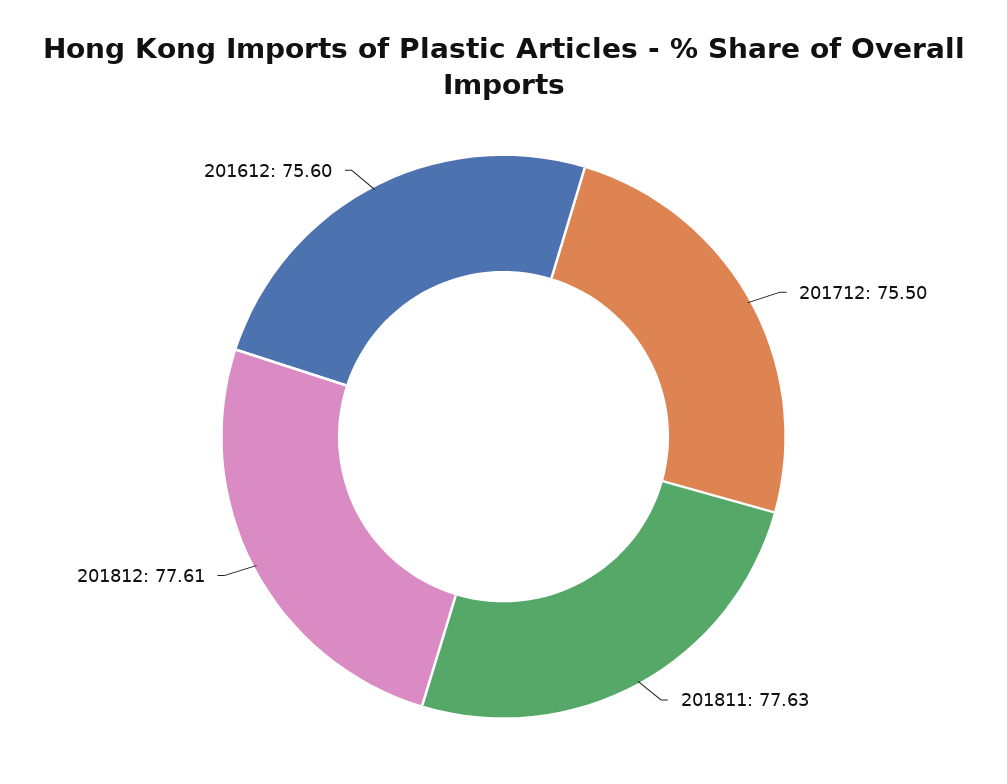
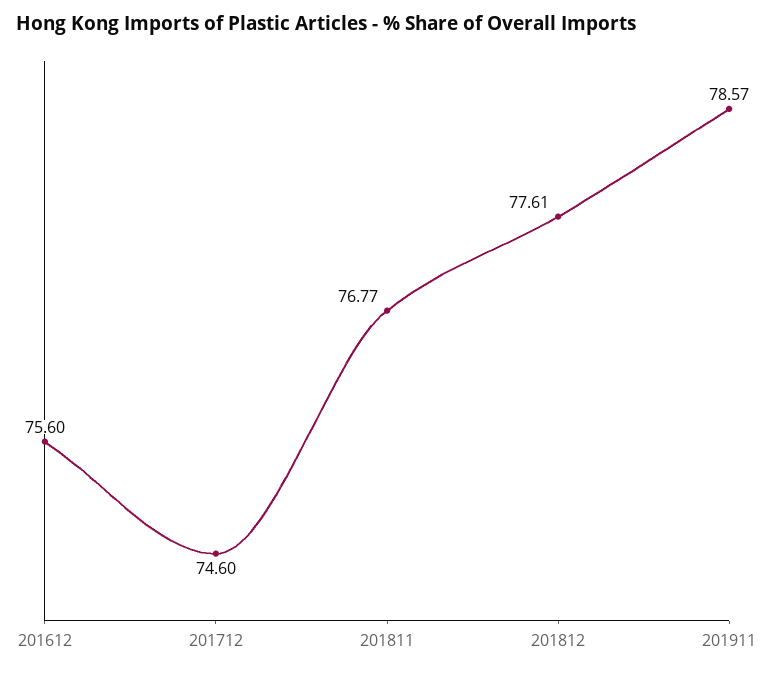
201712: 75.5 -> 74.6
201811: 77.63 -> 76.77
201911: none -> 78.57

